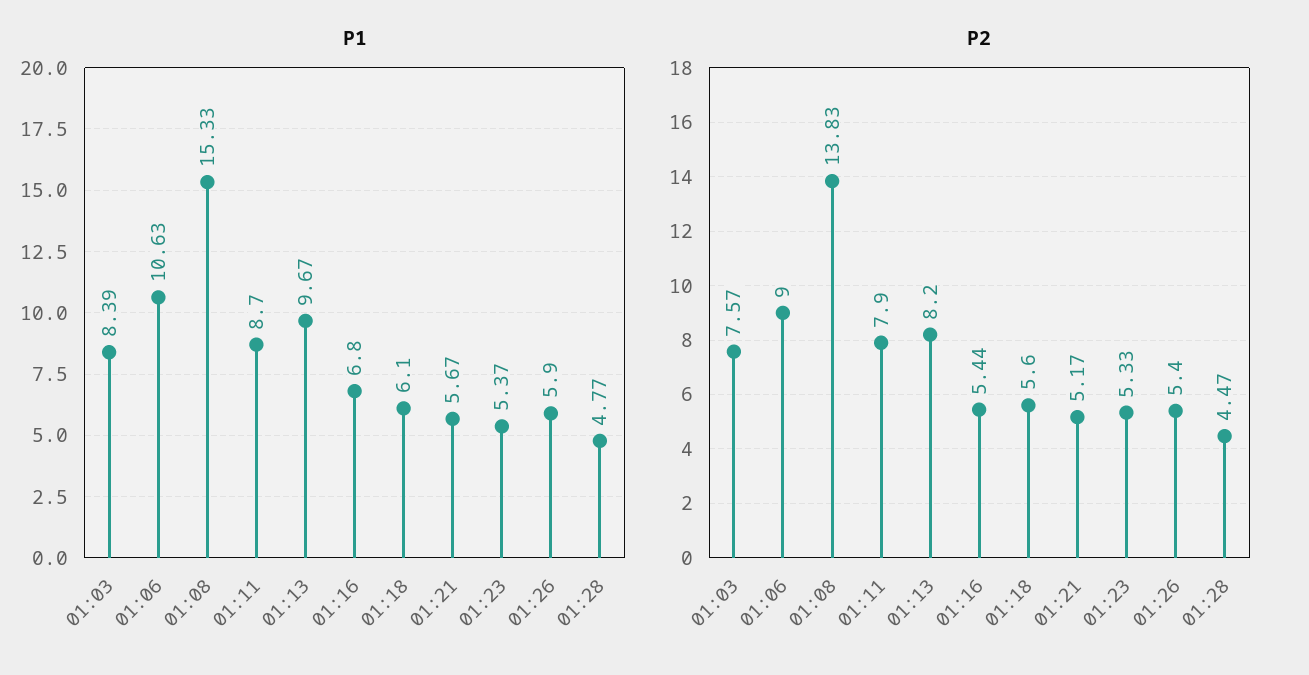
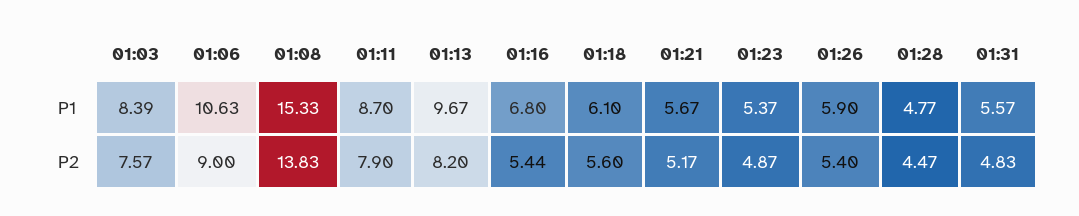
P2, 01:23: 5.33 -> 4.87
P1, 01:31: none -> 5.57
P2, 01:31: none -> 4.83

